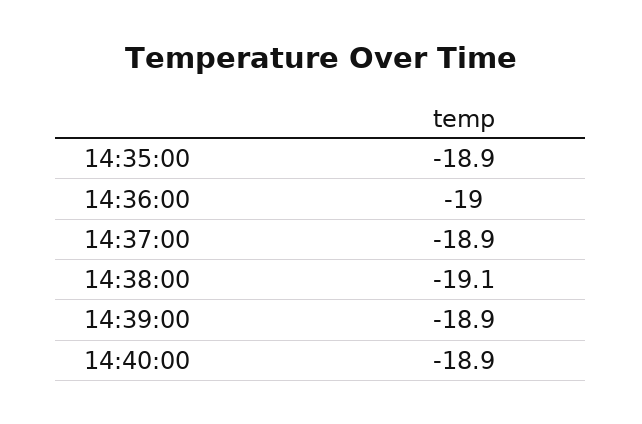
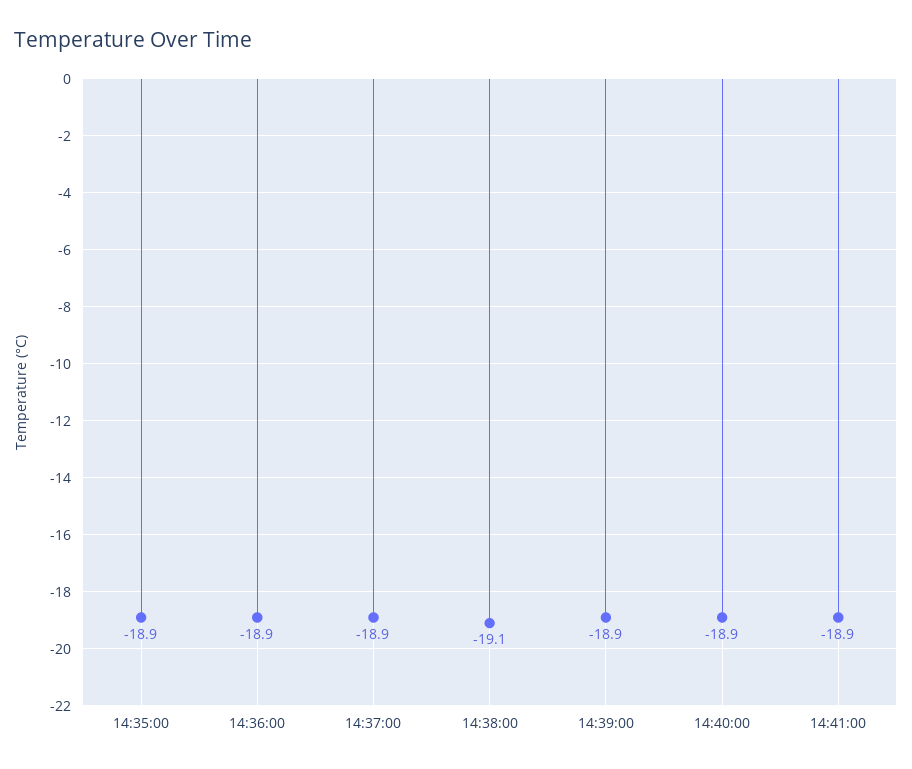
14:36:00: -19 -> -18.9
14:41:00: none -> -18.9

